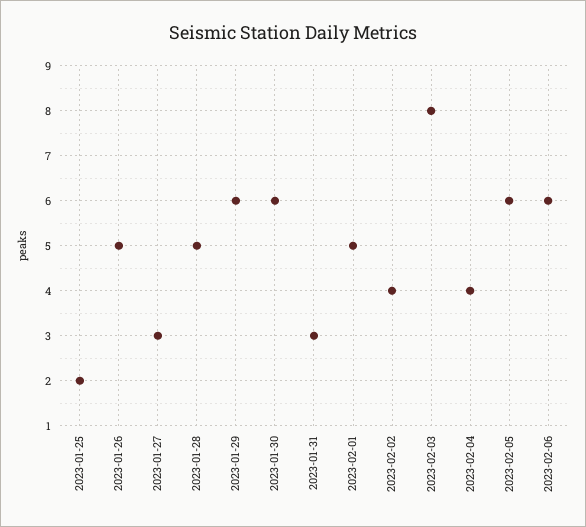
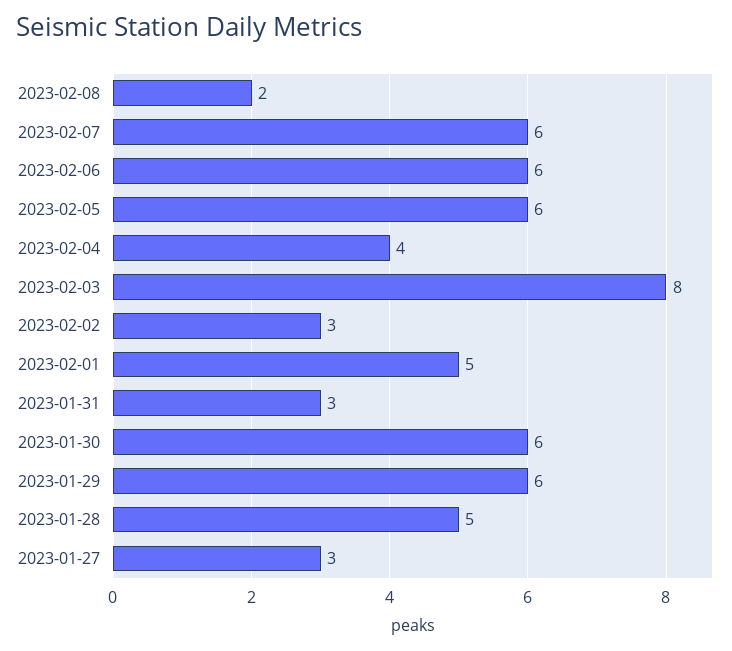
2023-01-25: 2 -> none
2023-01-26: 5 -> none
2023-02-02: 4 -> 3
2023-02-08: none -> 2
2023-02-07: none -> 6

